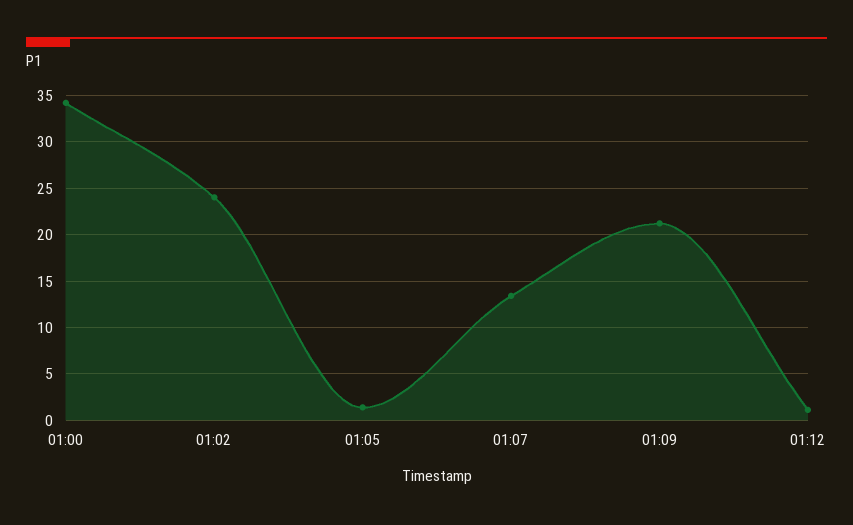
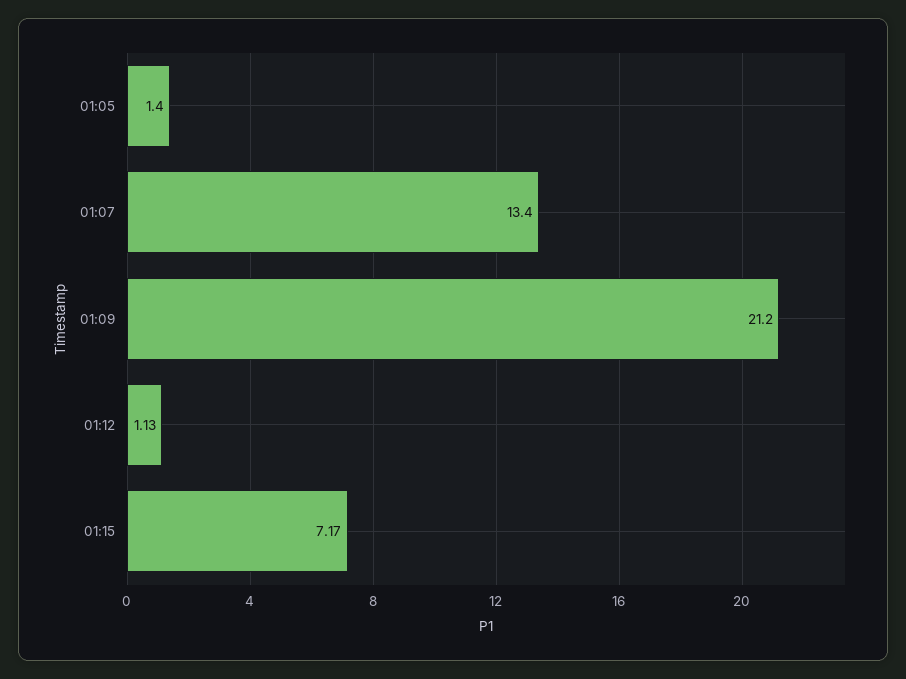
01:00: 34 -> none
01:02: 24 -> none
01:15: none -> 7.17

